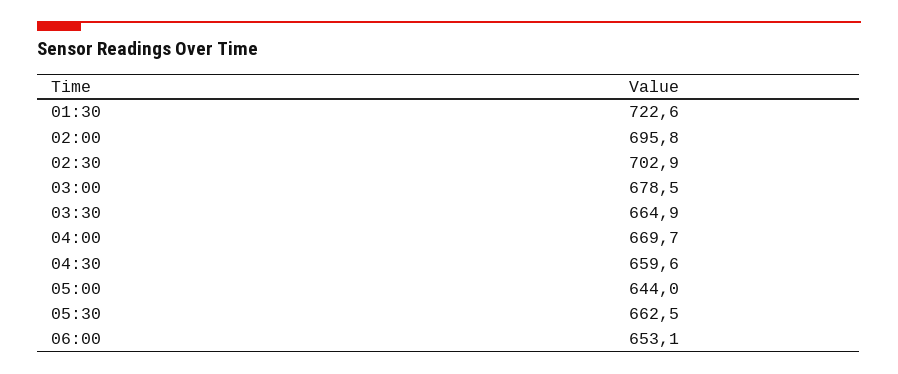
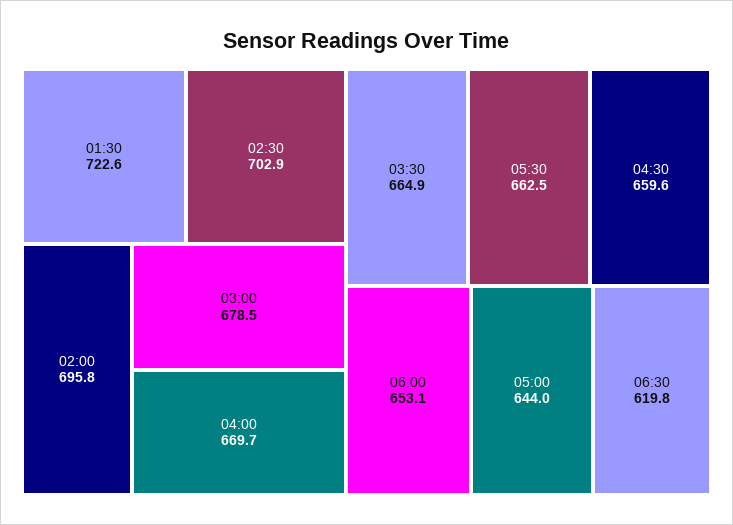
06:30: none -> 619.8

